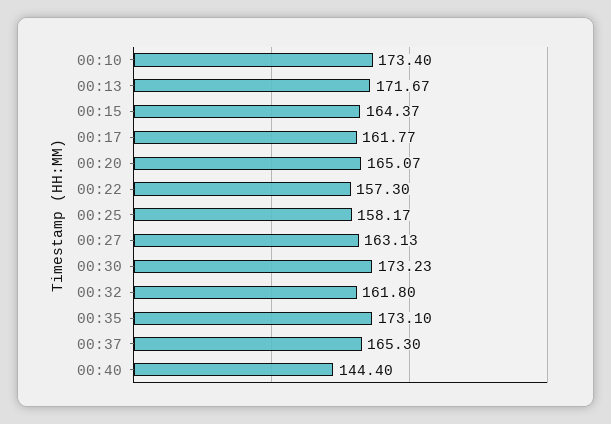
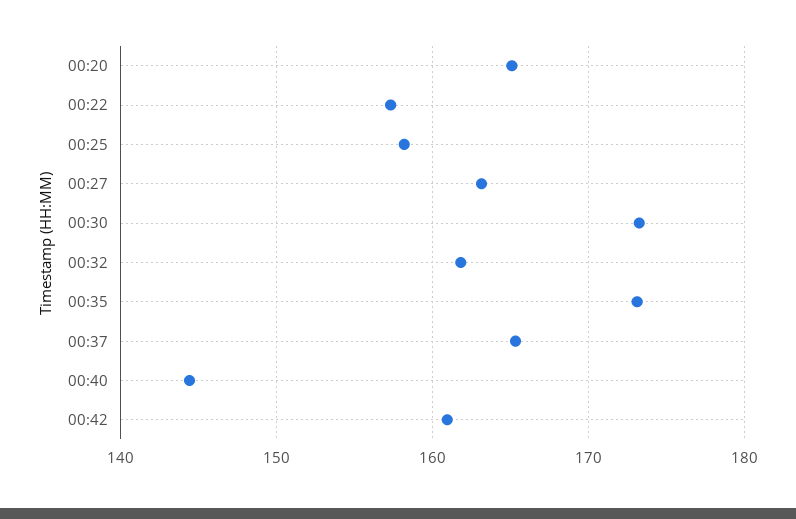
00:10: 173.4 -> none
00:13: 171.67 -> none
00:15: 164.37 -> none
00:17: 161.77 -> none
00:42: none -> 161

